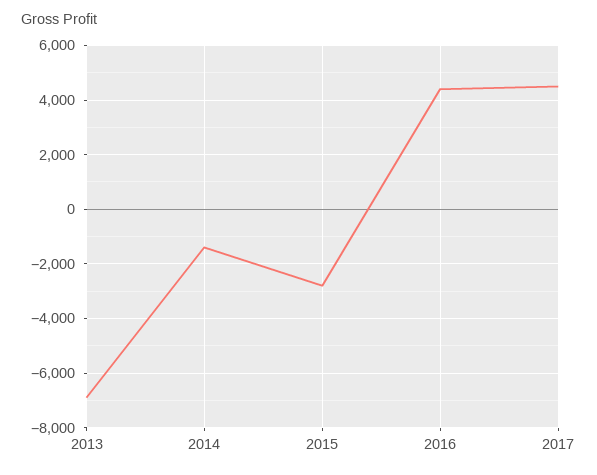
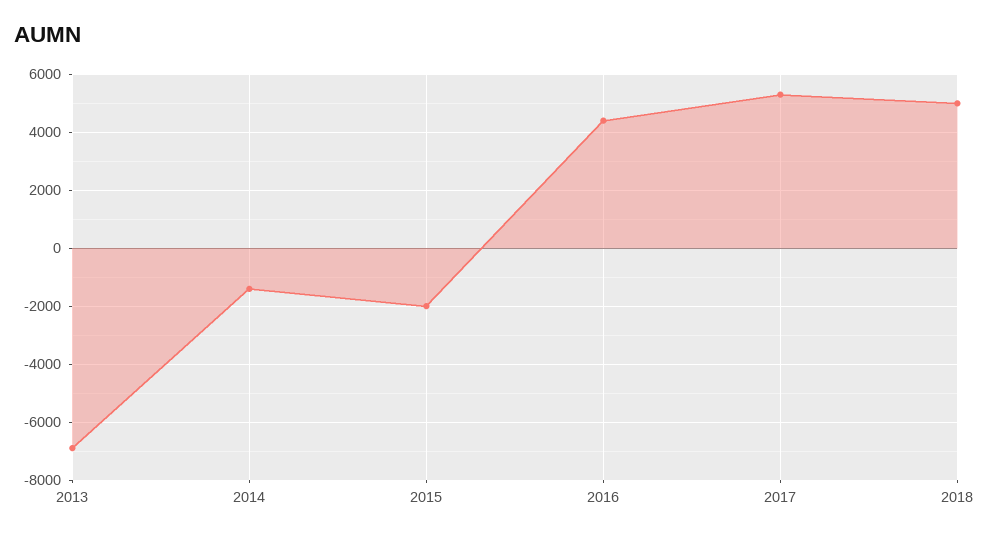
2015: -2750 -> -2000
2017: 4500 -> 5250
2018: none -> 5000

